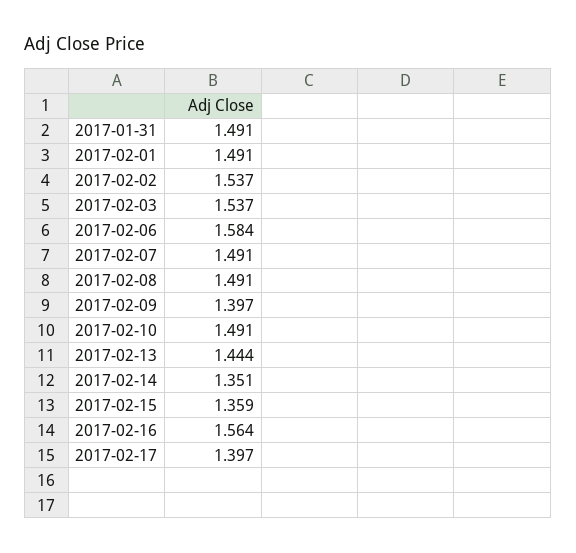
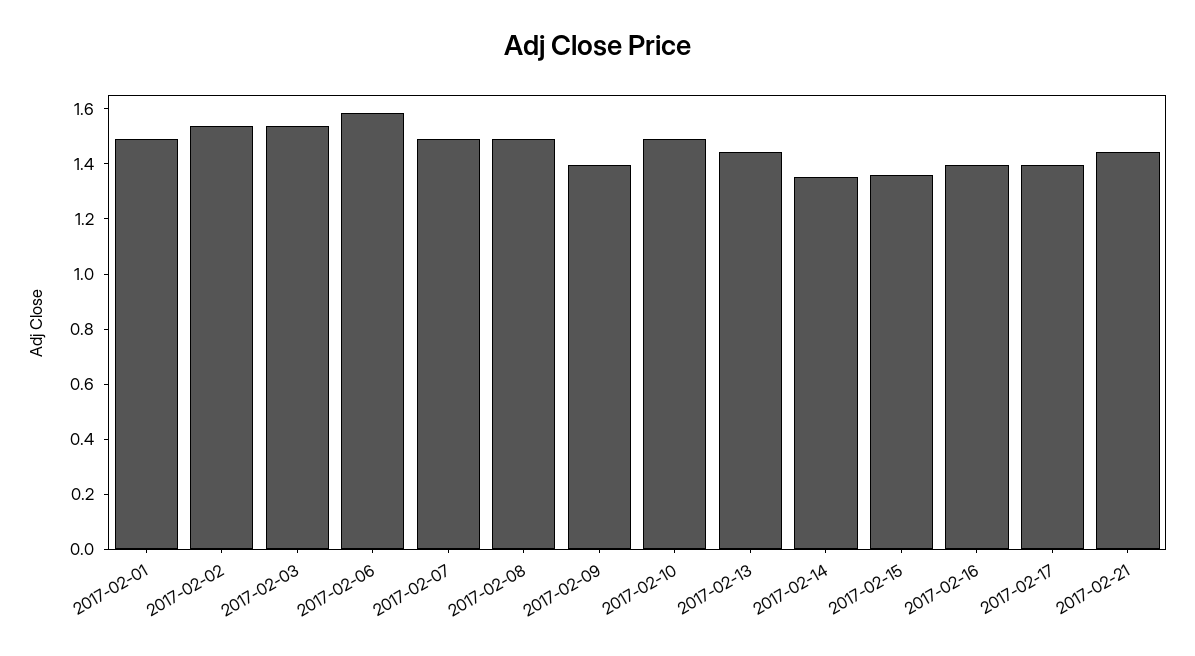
2017-01-31: 1.491 -> none
2017-02-16: 1.564 -> 1.4
2017-02-21: none -> 1.45

